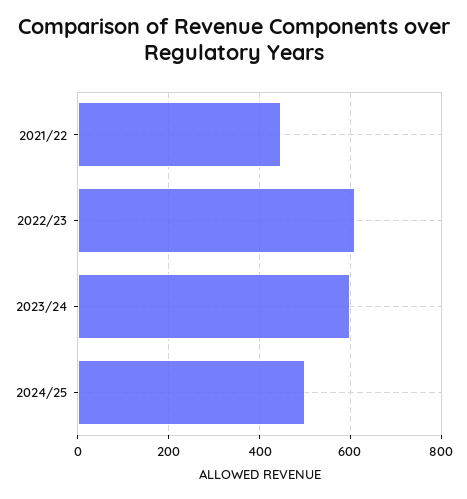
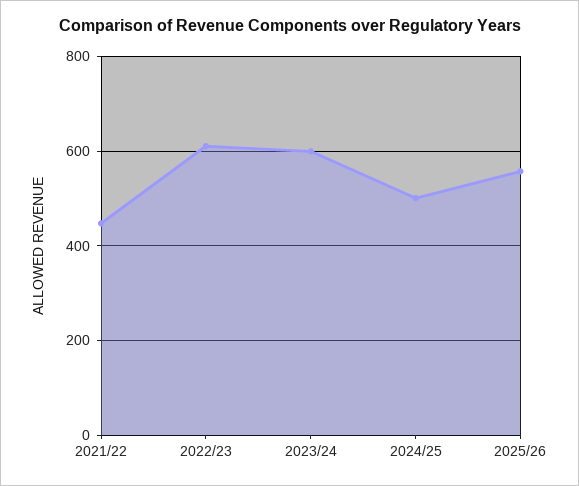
2025/26: none -> 560

